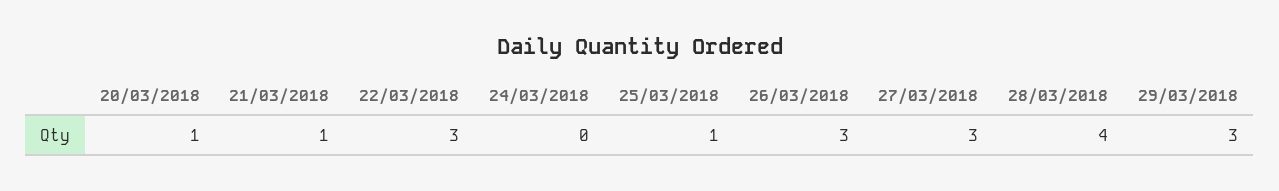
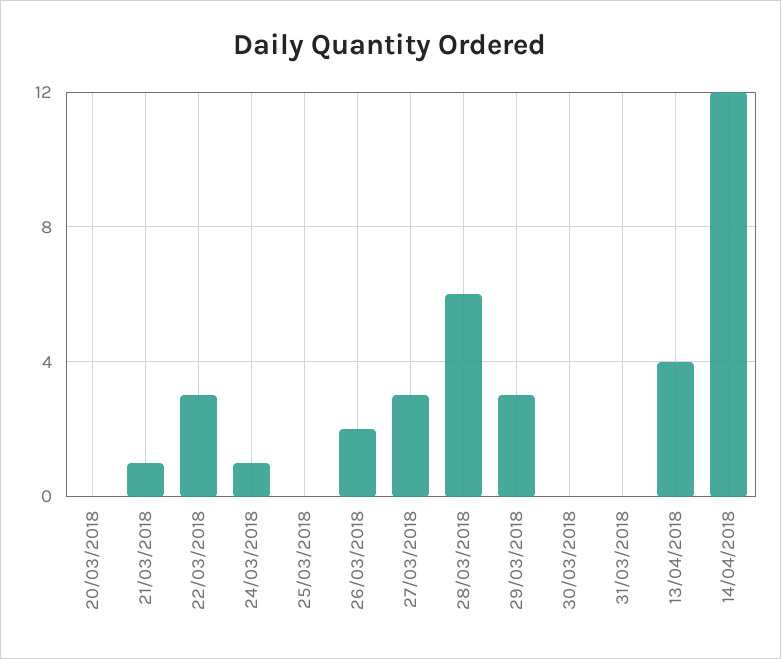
20/03/2018: 1 -> 0
24/03/2018: 0 -> 1
25/03/2018: 1 -> 0
26/03/2018: 3 -> 2
28/03/2018: 4 -> 6
30/03/2018: none -> 0
31/03/2018: none -> 0
13/04/2018: none -> 4
14/04/2018: none -> 12

